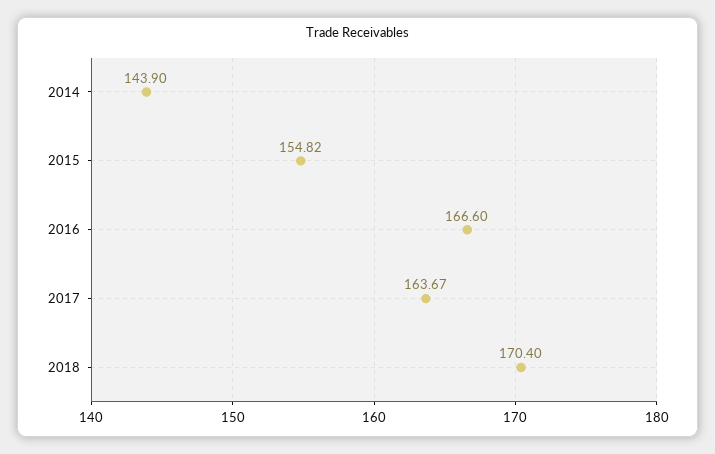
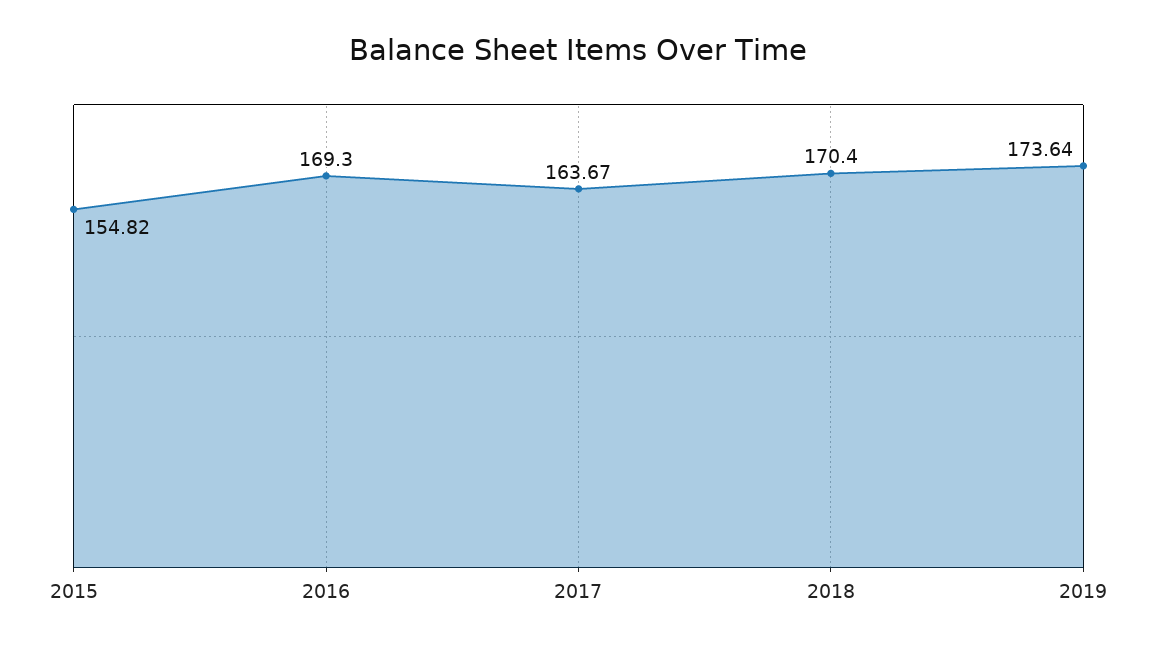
2014: 143.9 -> none
2016: 166.6 -> 169.3
2019: none -> 173.64

